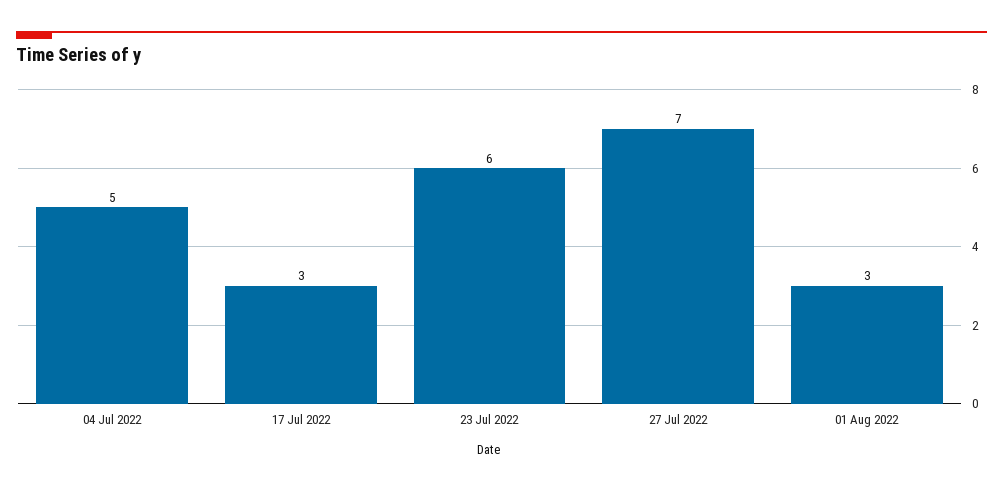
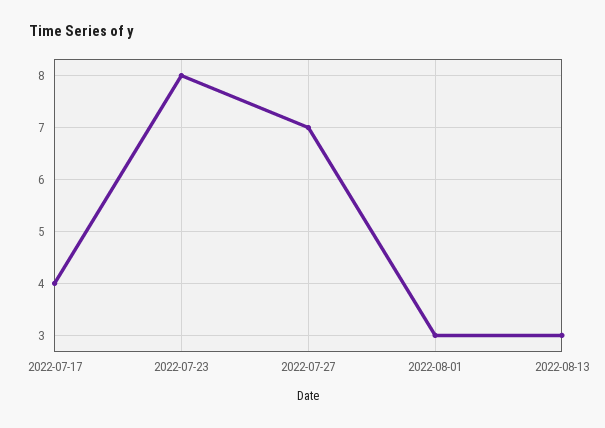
04 Jul 2022: 5 -> none
17 Jul 2022: 3 -> 4
23 Jul 2022: 6 -> 8
2022-08-13: none -> 3

